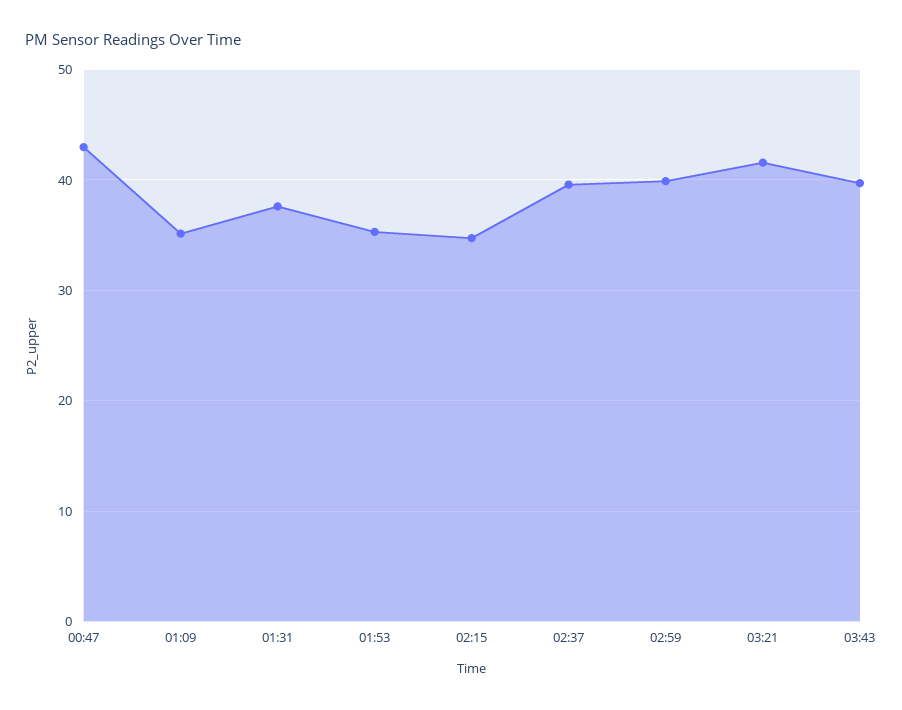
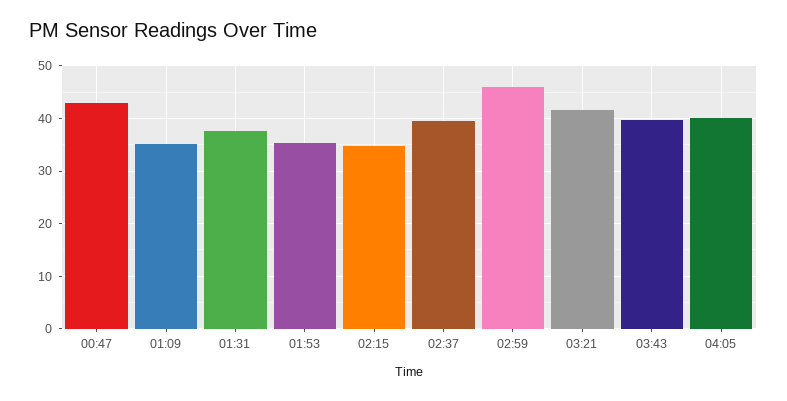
02:59: 40 -> 46
04:05: none -> 40

